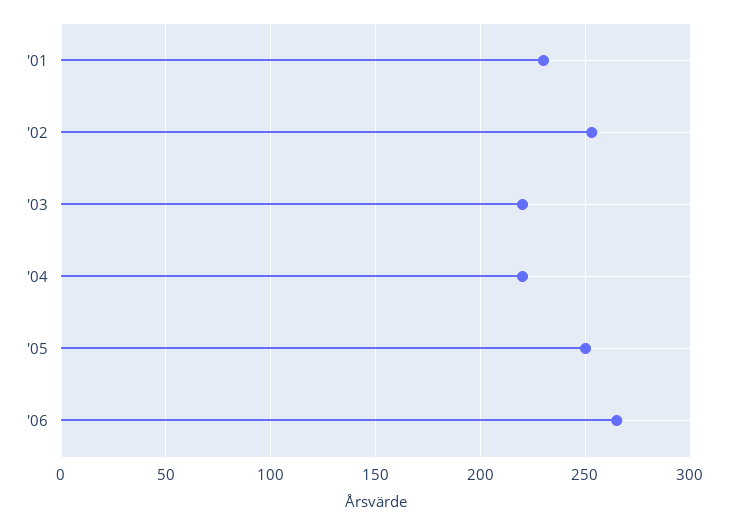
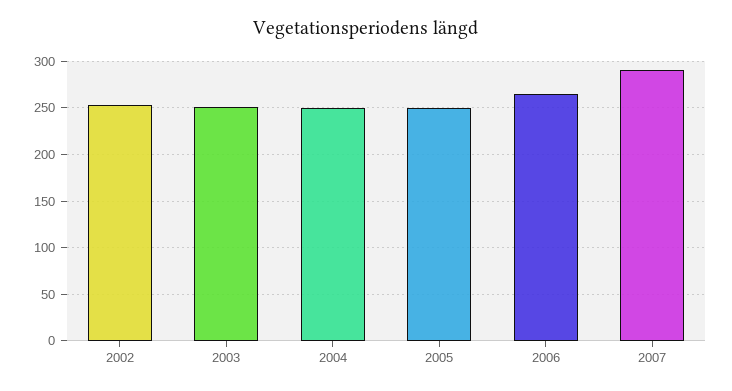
'01: 230 -> none
'03: 220 -> 250
'04: 220 -> 250
2007: none -> 290

